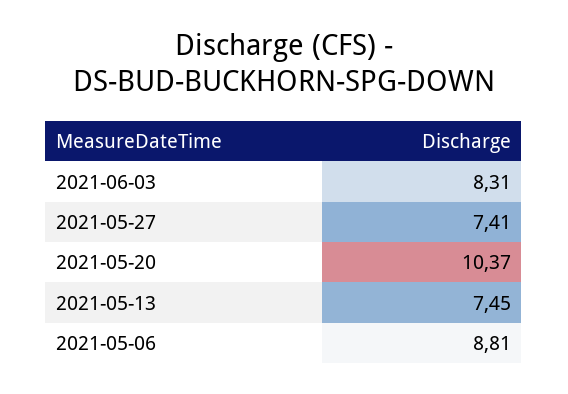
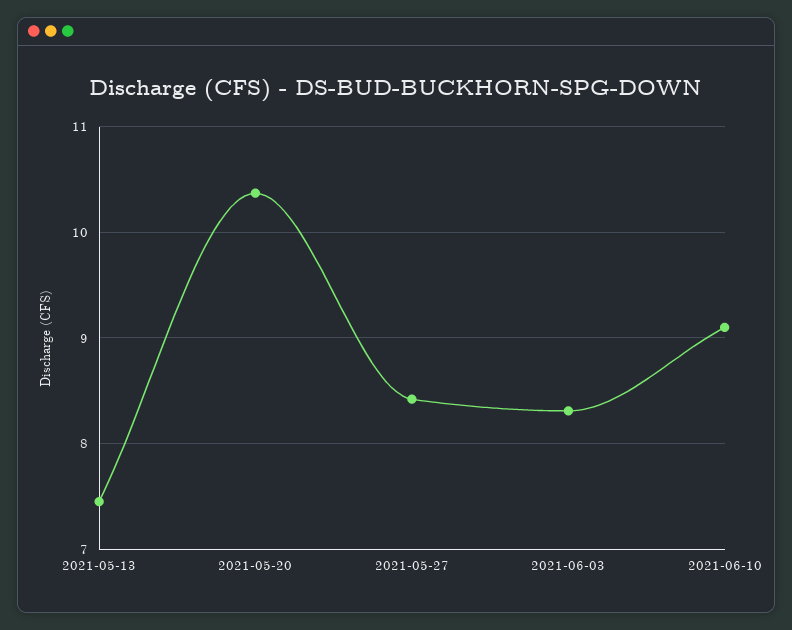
2021-05-27: 7.41 -> 8.4
2021-05-06: 8.81 -> none
2021-06-10: none -> 9.1

